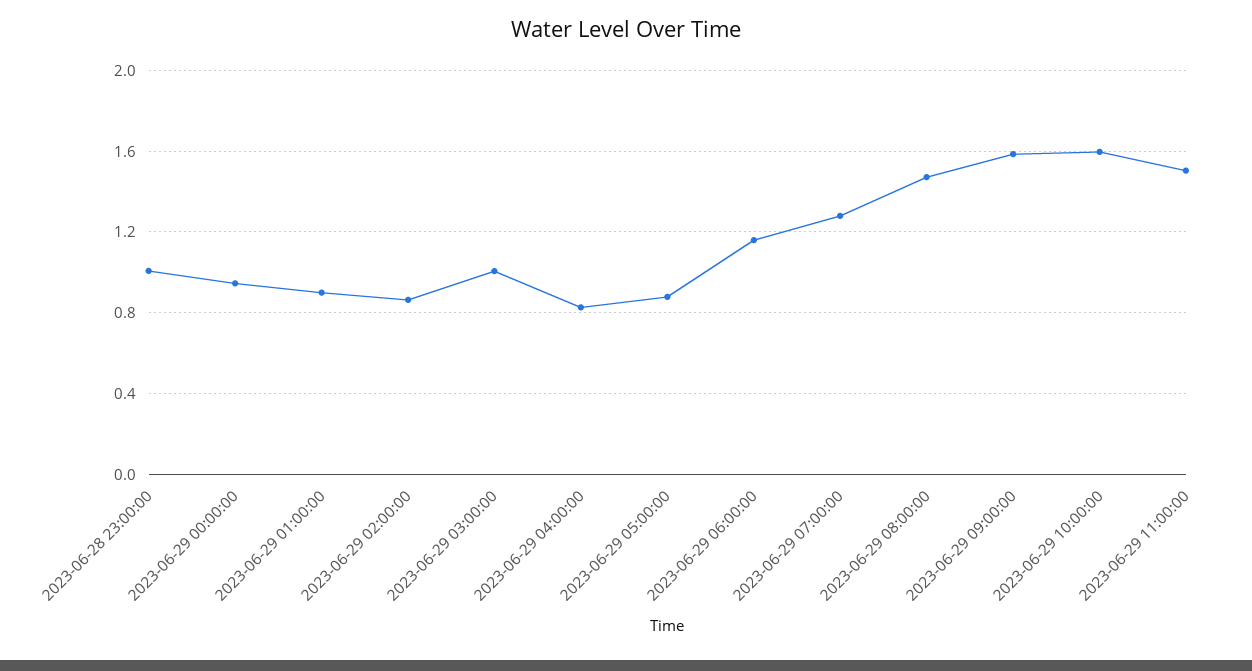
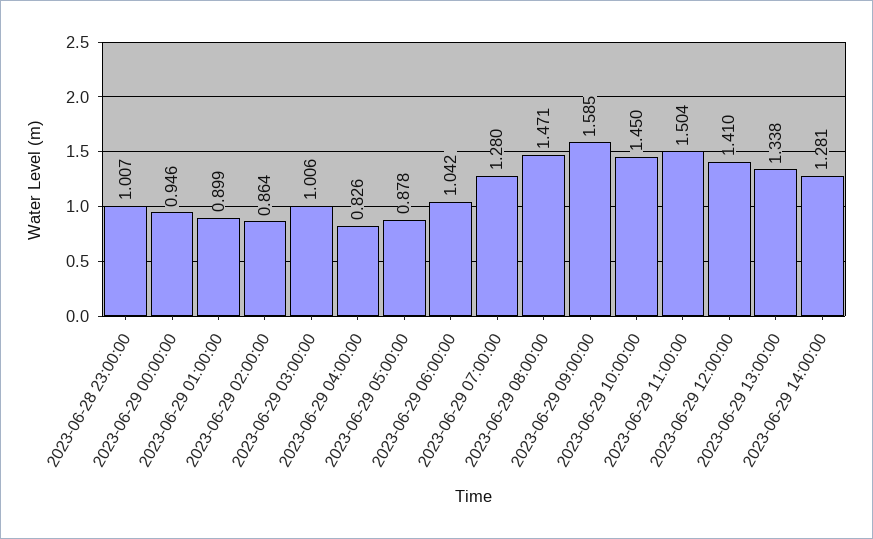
2023-06-29 06:00:00: 1.15 -> 1.042
2023-06-29 10:00:00: 1.6 -> 1.45
2023-06-29 12:00:00: none -> 1.41
2023-06-29 13:00:00: none -> 1.338
2023-06-29 14:00:00: none -> 1.281

